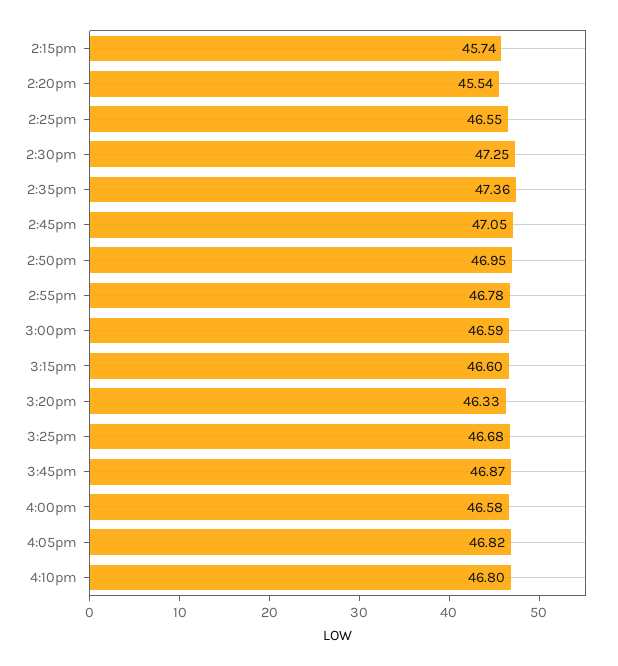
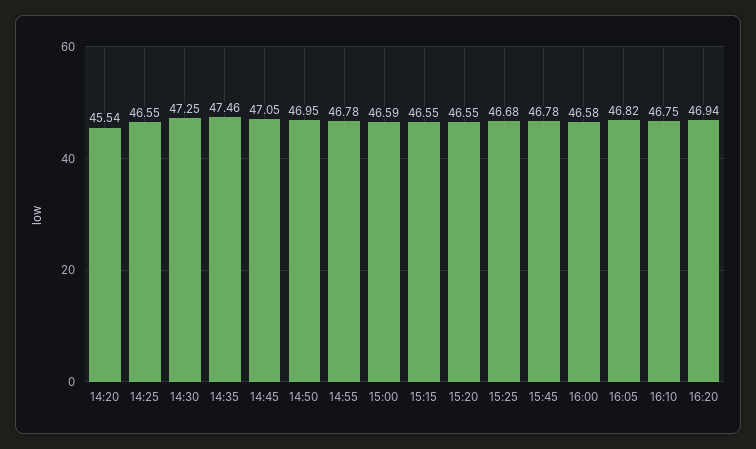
2:15pm: 45.74 -> none
2:35pm: 47.36 -> 47.46
3:15pm: 46.6 -> 46.55
3:20pm: 46.33 -> 46.55
3:45pm: 46.87 -> 46.78
4:10pm: 46.8 -> 46.75
16:20: none -> 46.94

